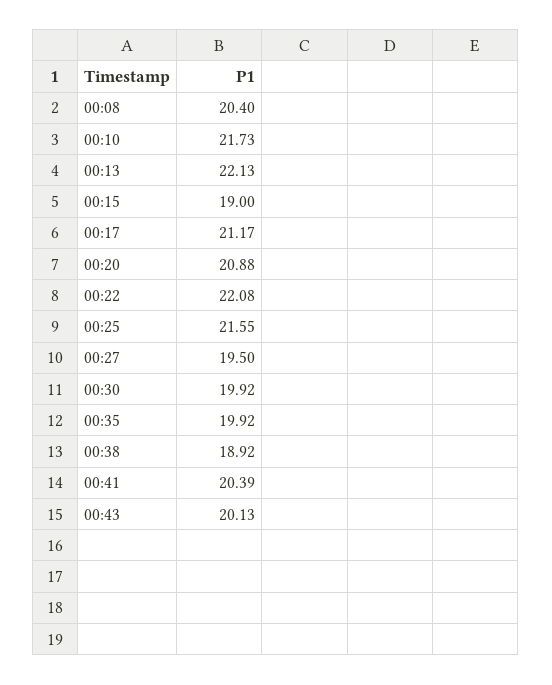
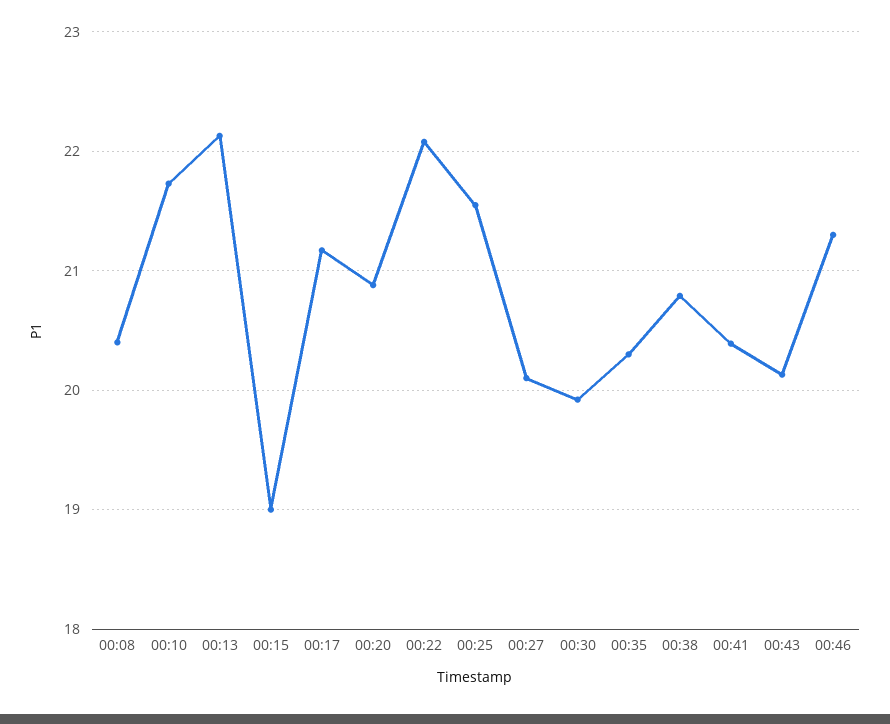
00:27: 19.5 -> 20.1
00:35: 19.92 -> 20.3
00:38: 18.92 -> 20.8
00:46: none -> 21.3

